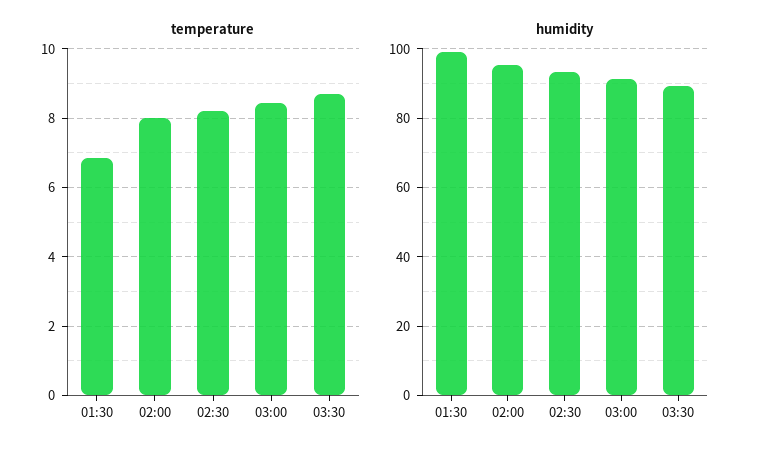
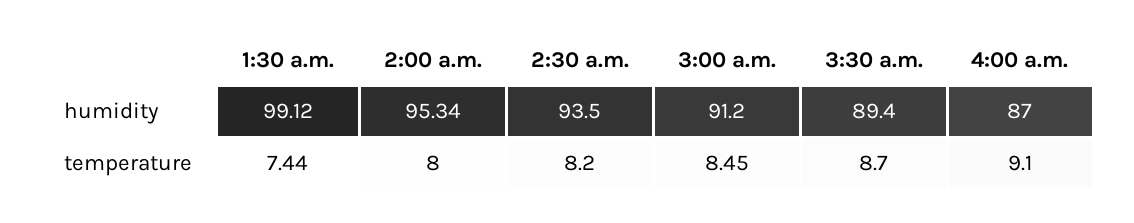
temperature, 01:30: 6.8 -> 7.44
humidity, 4:00 a.m.: none -> 87
temperature, 4:00 a.m.: none -> 9.1

